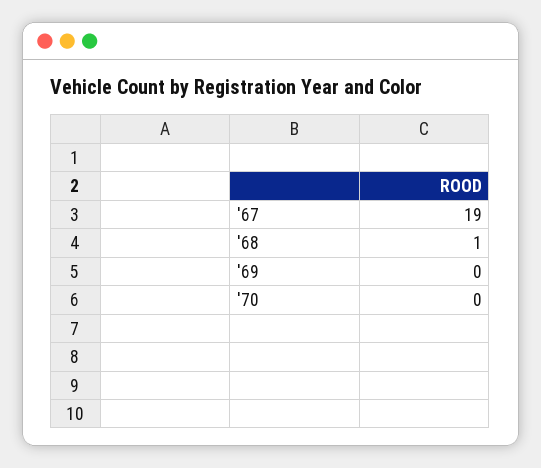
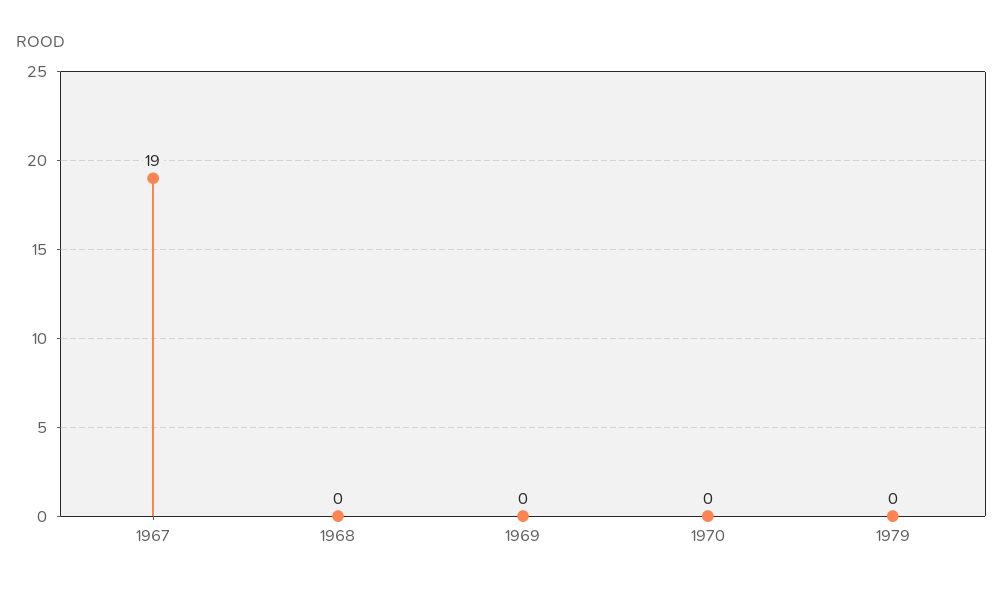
'68: 1 -> 0
1979: none -> 0

